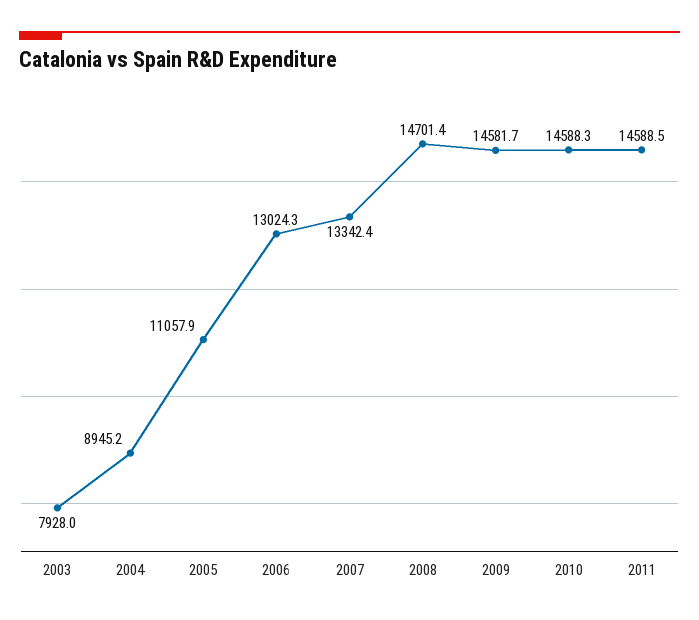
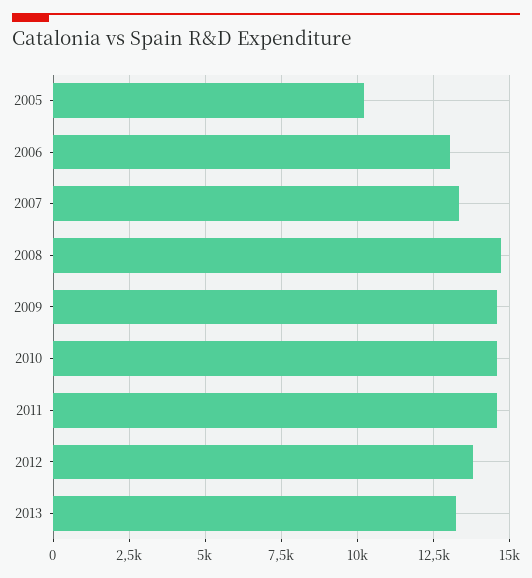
2003: 7928 -> none
2004: 8945.2 -> none
2005: 11057.9 -> 10250
2012: none -> 13750
2013: none -> 13250

